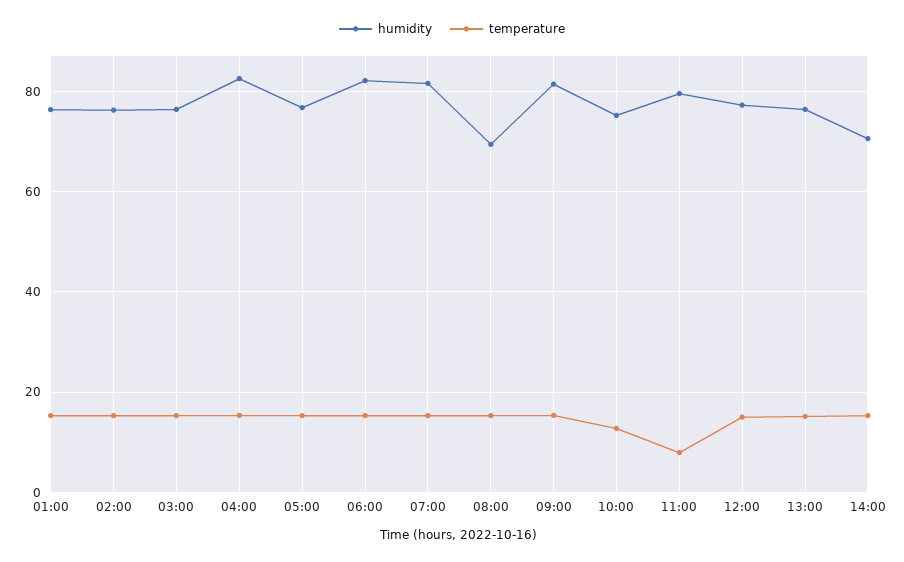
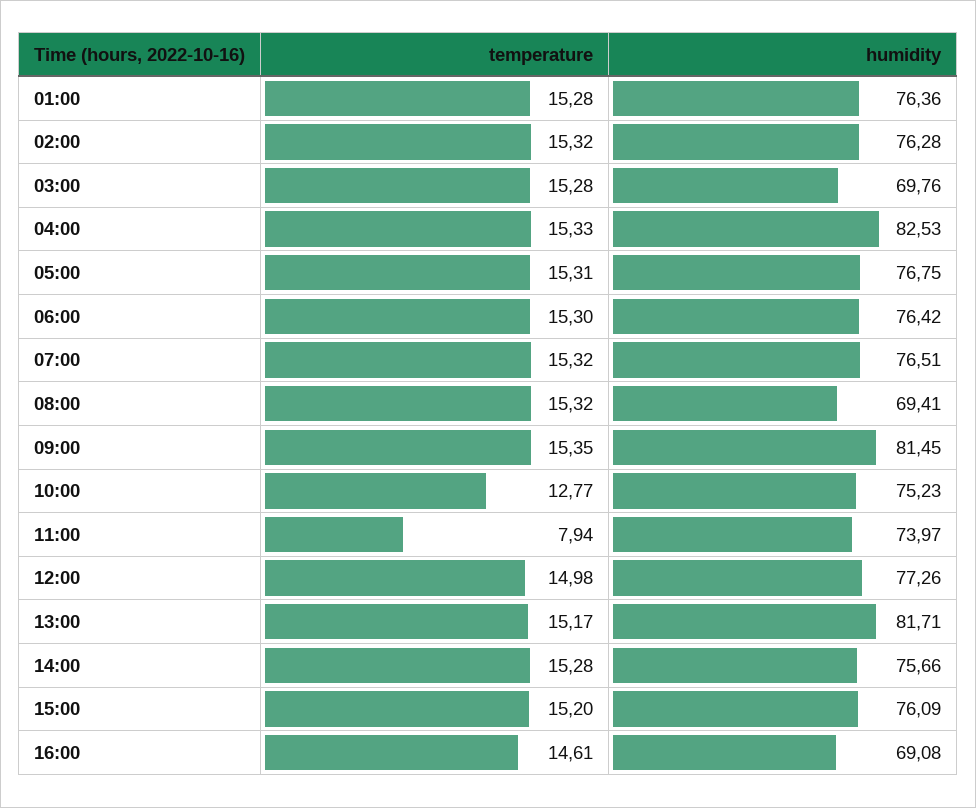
humidity, 03:00: 76 -> 69.76
humidity, 06:00: 82 -> 76.42
humidity, 07:00: 82 -> 76.51
humidity, 11:00: 80 -> 73.97
humidity, 13:00: 76 -> 81.71
humidity, 14:00: 70 -> 75.66
temperature, 15:00: none -> 15.2
humidity, 15:00: none -> 76.09
temperature, 16:00: none -> 14.61
humidity, 16:00: none -> 69.08

